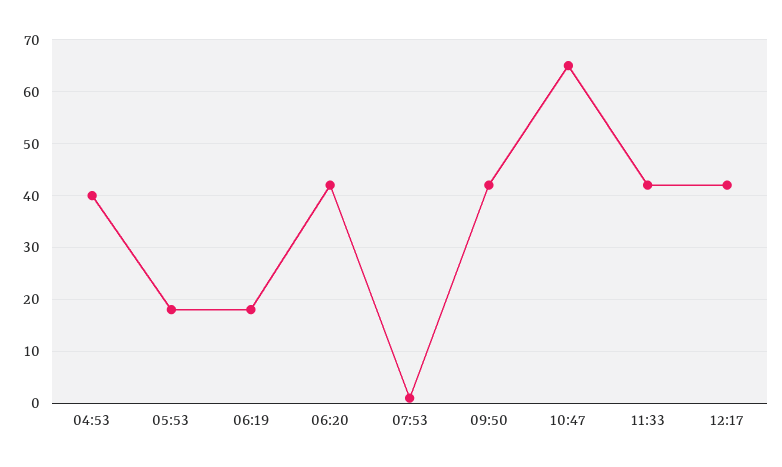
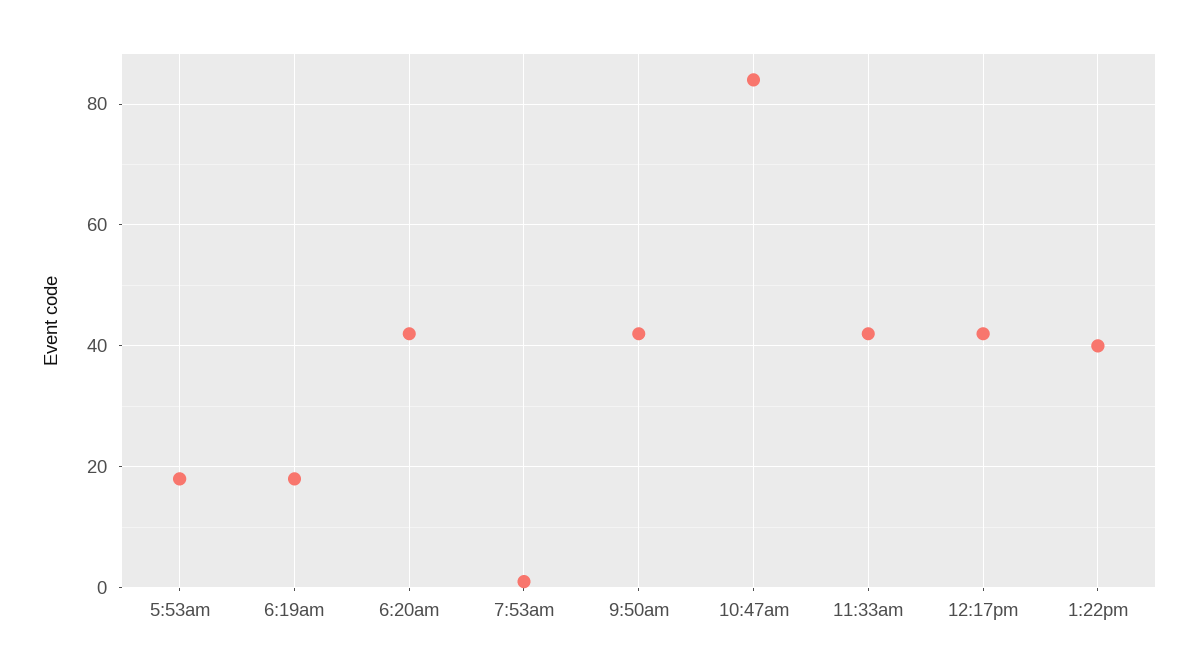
04:53: 40 -> none
10:47: 65 -> 85
1:22pm: none -> 40

